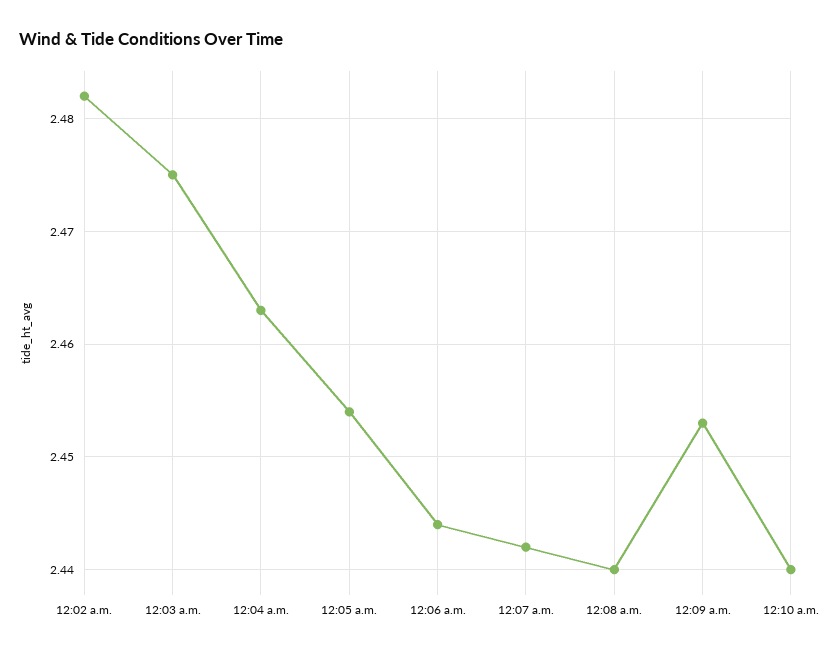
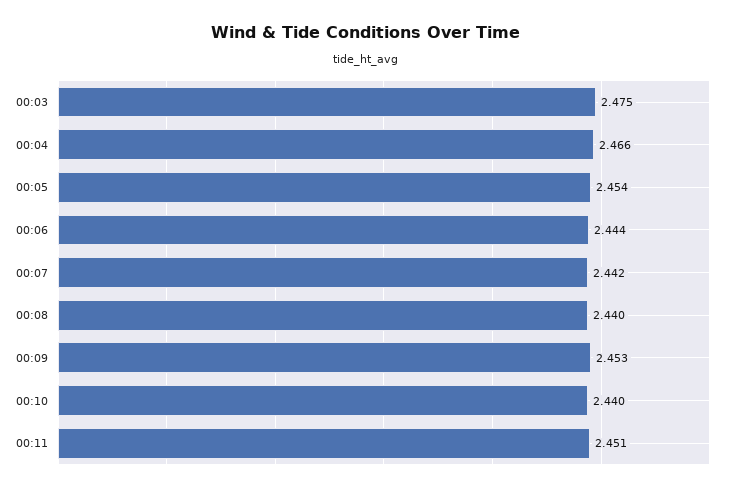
12:02 a.m.: 2.482 -> none
12:04 a.m.: 2.463 -> 2.466
00:11: none -> 2.451

